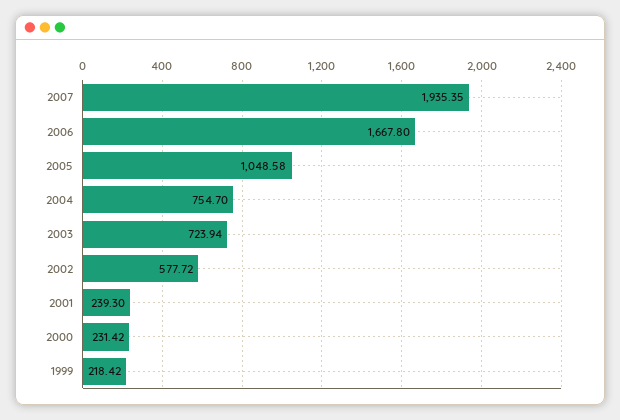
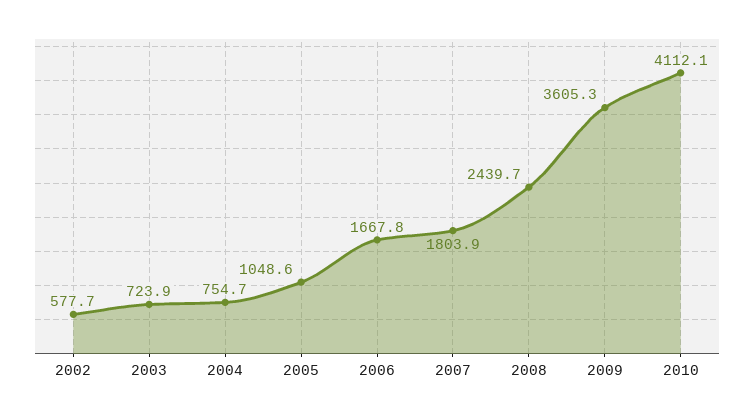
2007: 1935.35 -> 1803.9
2001: 239.3 -> none
2000: 231.42 -> none
1999: 218.42 -> none
2008: none -> 2439.7
2009: none -> 3605.3
2010: none -> 4112.1

